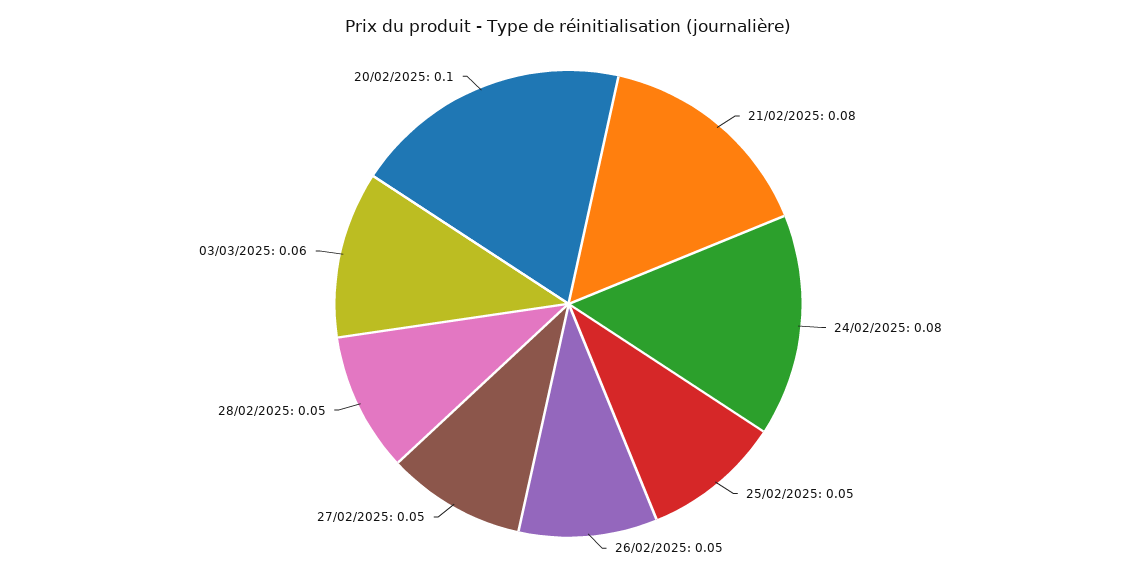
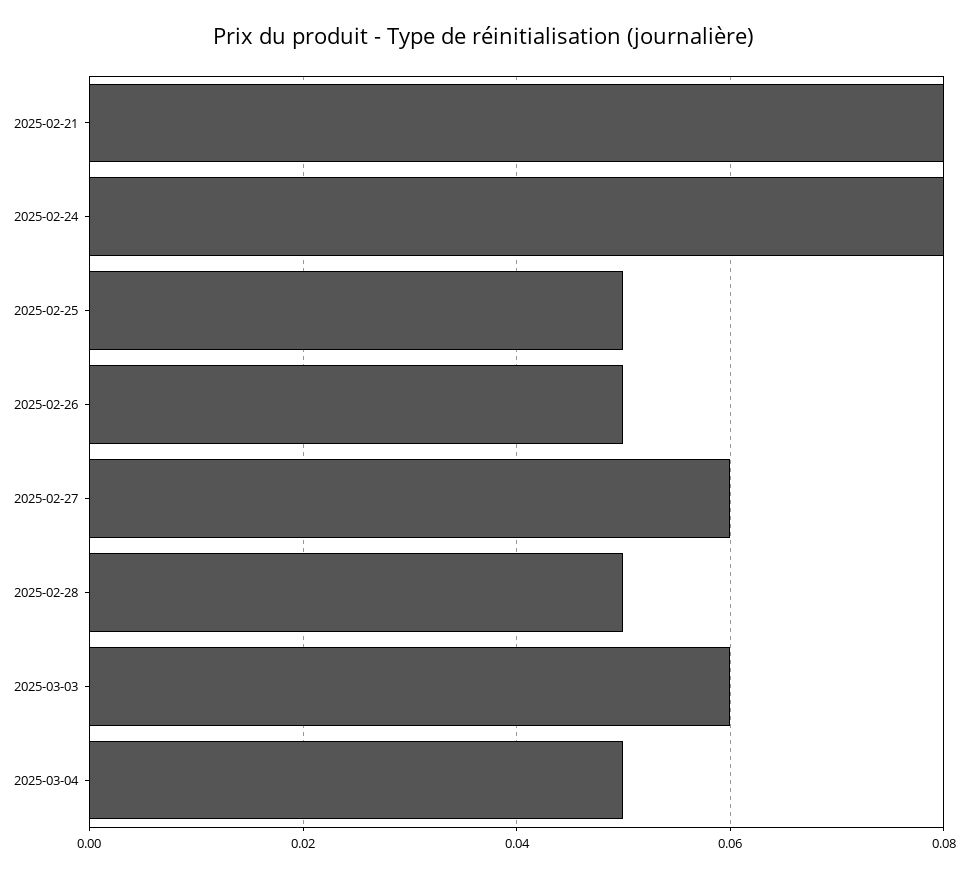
27/02/2025: 0.05 -> 0.06
20/02/2025: 0.1 -> none
2025-03-04: none -> 0.05

